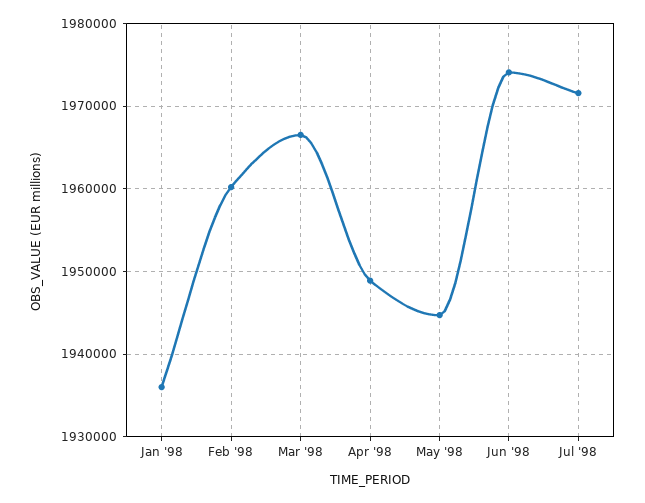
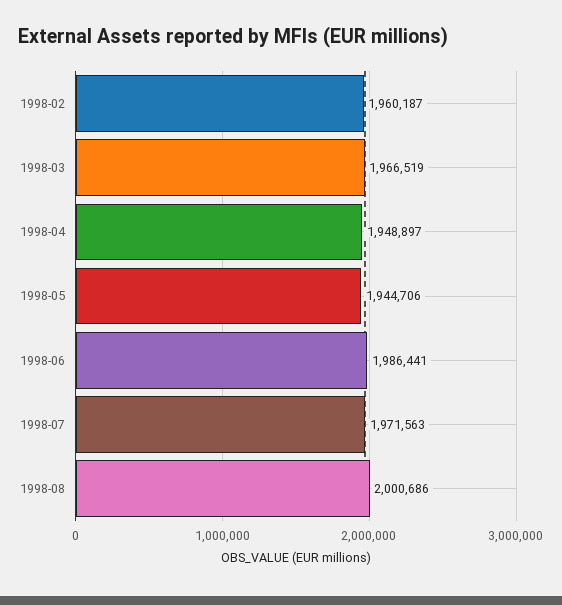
Jan '98: 1936000 -> none
Jun '98: 1974000 -> 1986441
1998-08: none -> 2000686

